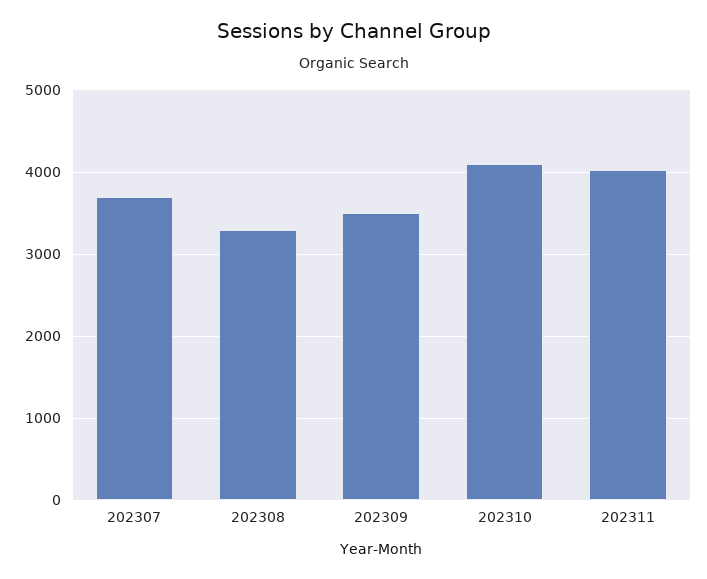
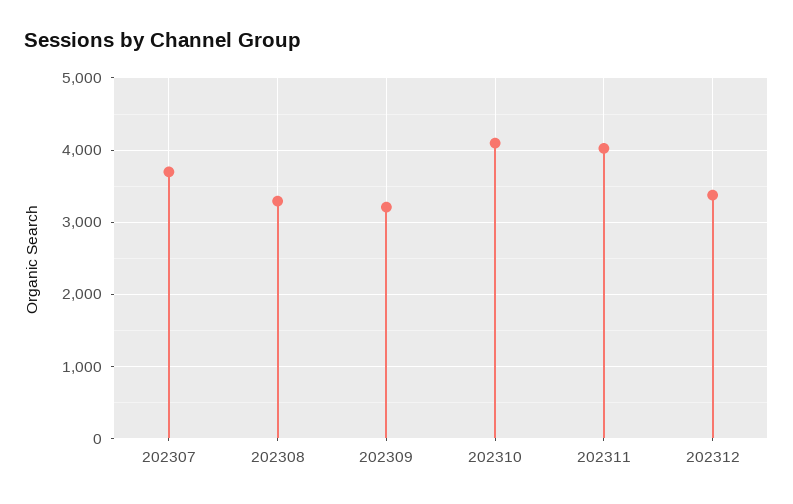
202309: 3500 -> 3200
202312: none -> 3400

